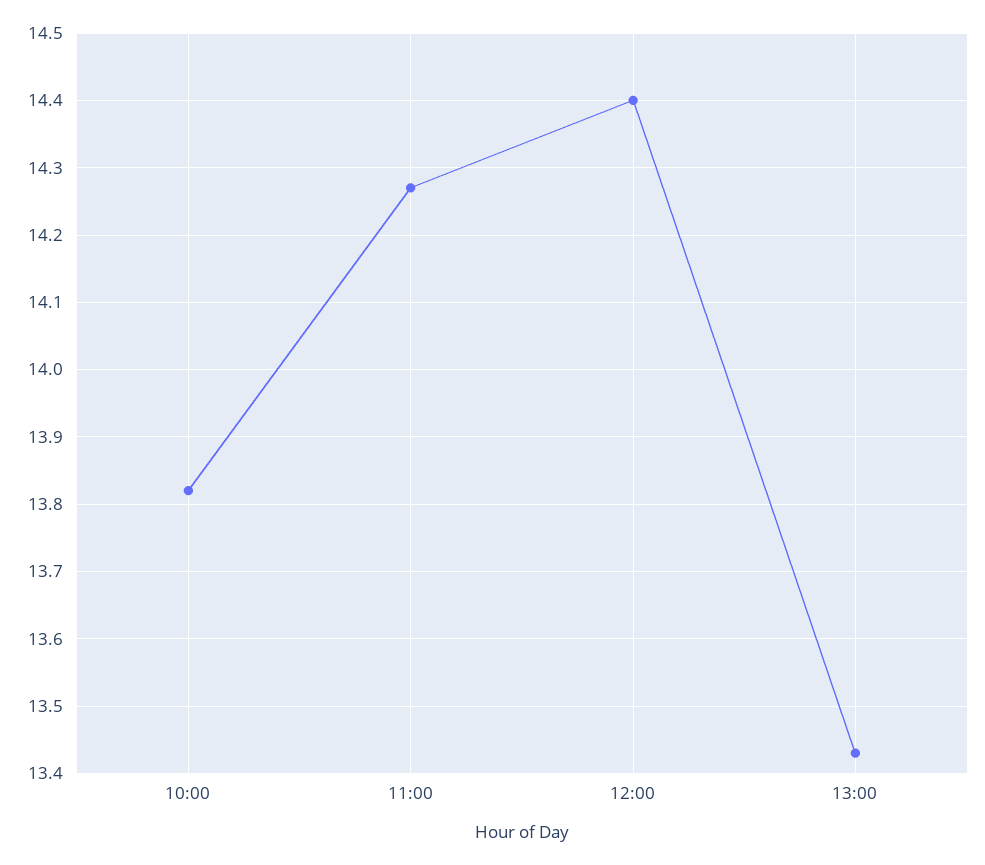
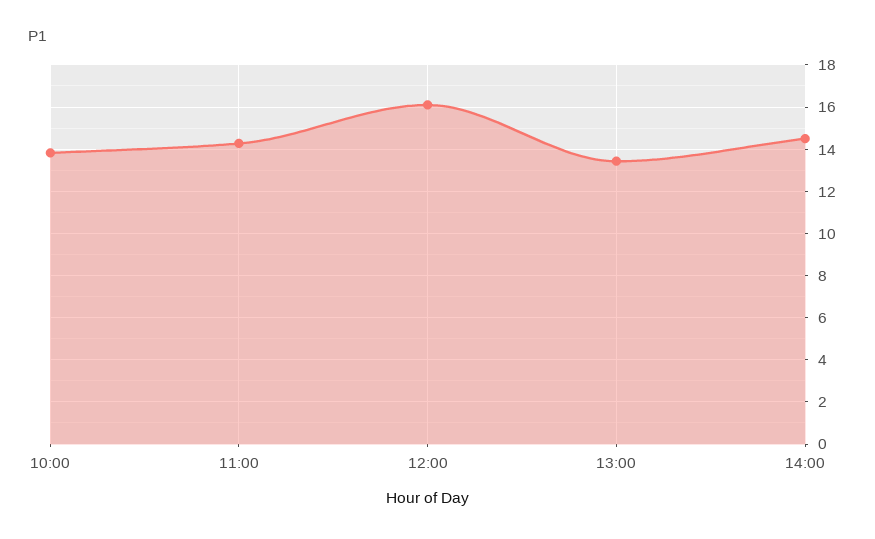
12:00: 14.4 -> 16
14:00: none -> 14.5

